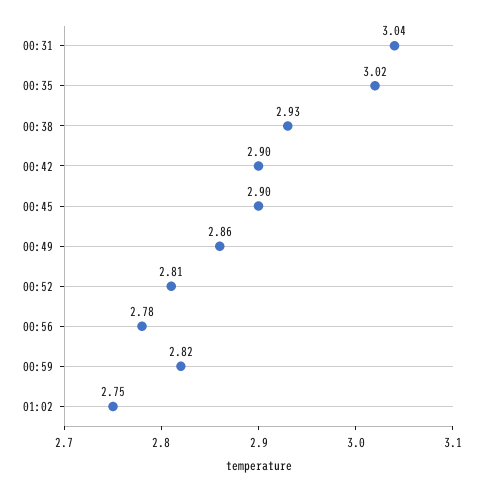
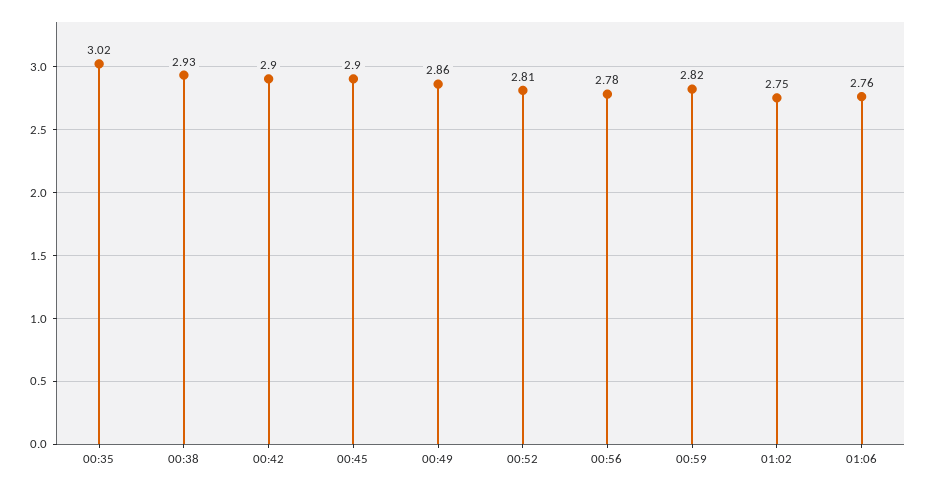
00:31: 3.04 -> none
01:06: none -> 2.76

